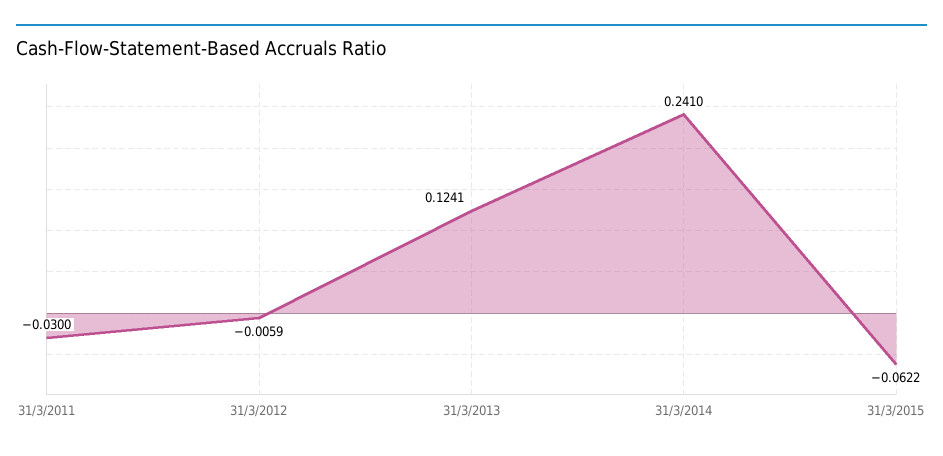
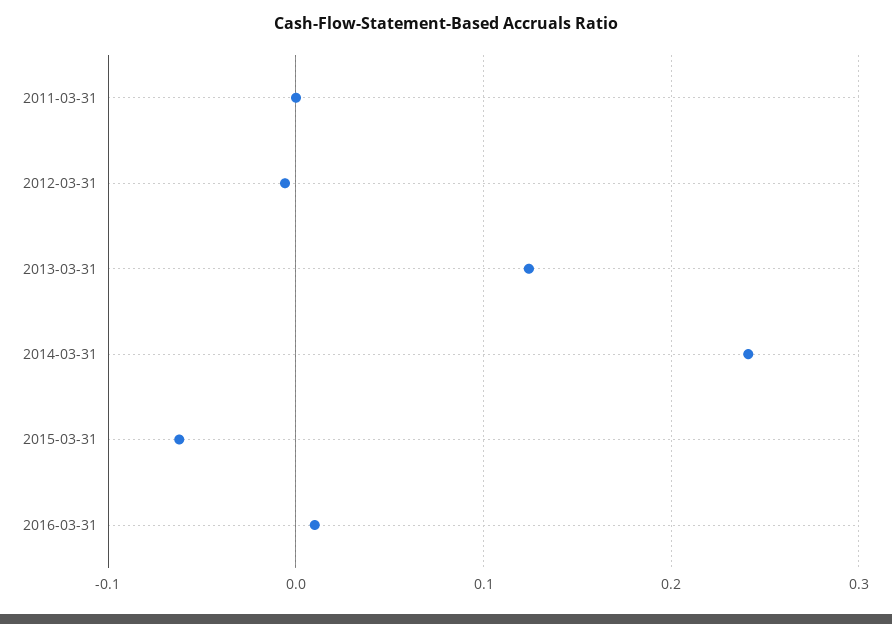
31/3/2011: -0.03 -> 0
2016-03-31: none -> 0.01

